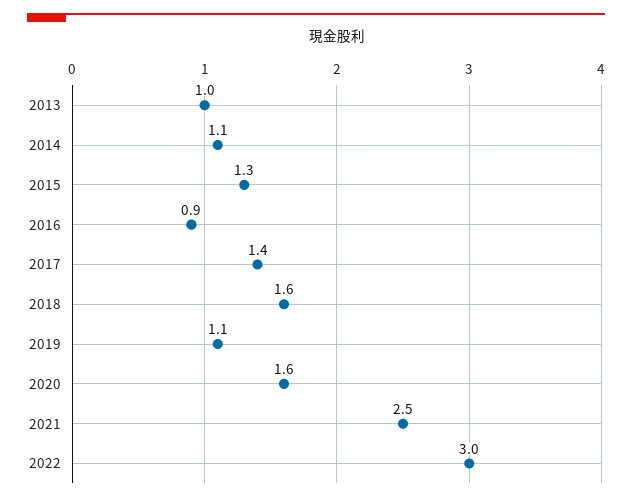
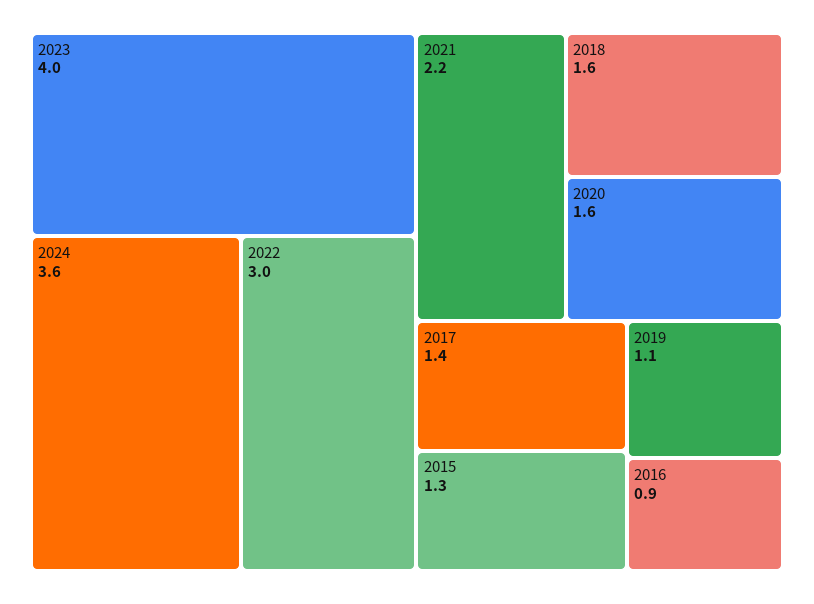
2013: 1 -> none
2014: 1.1 -> none
2021: 2.5 -> 2.2
2023: none -> 4
2024: none -> 3.6

